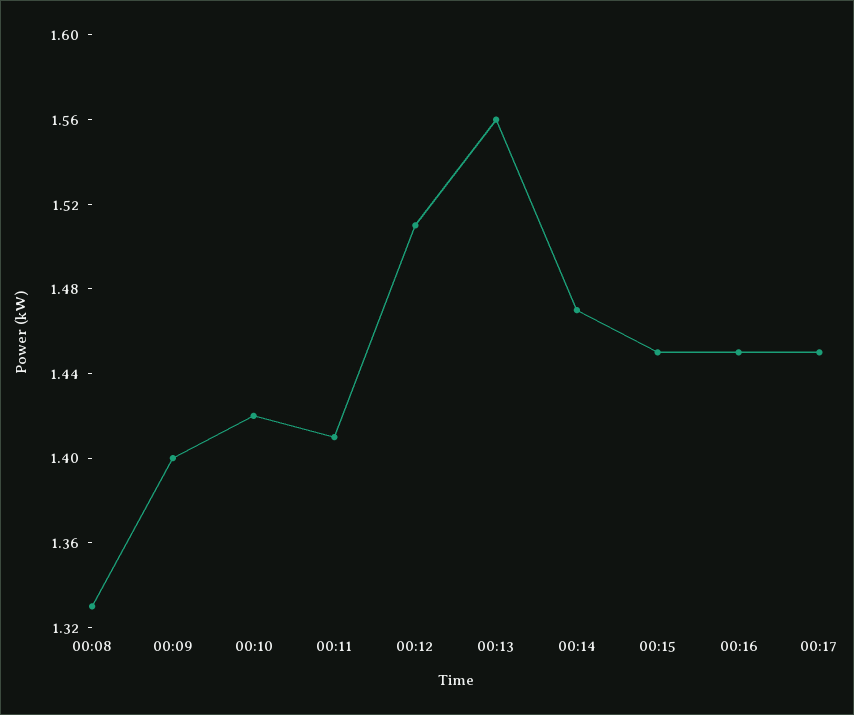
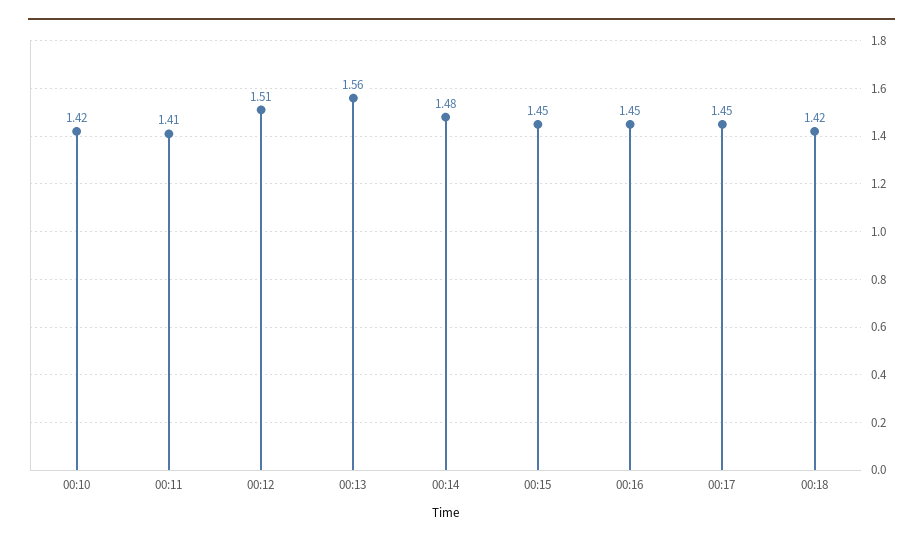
00:08: 1.33 -> none
00:09: 1.4 -> none
00:14: 1.47 -> 1.48
00:18: none -> 1.42

